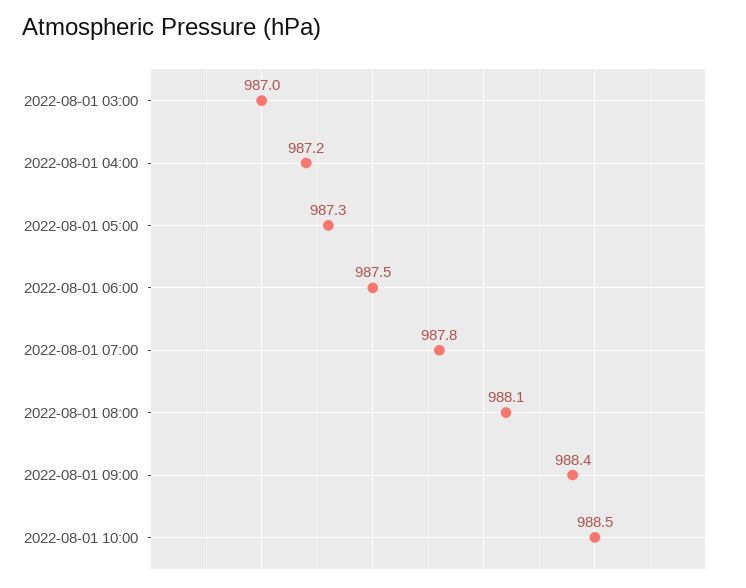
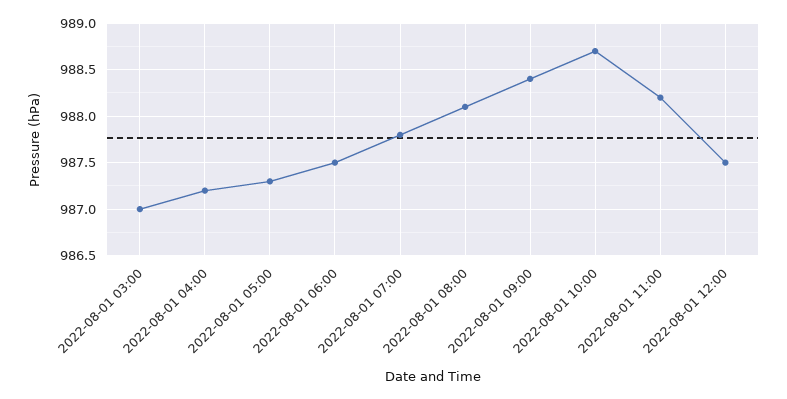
2022-08-01 10:00: 988.5 -> 988.7
2022-08-01 11:00: none -> 988.2
2022-08-01 12:00: none -> 987.5

